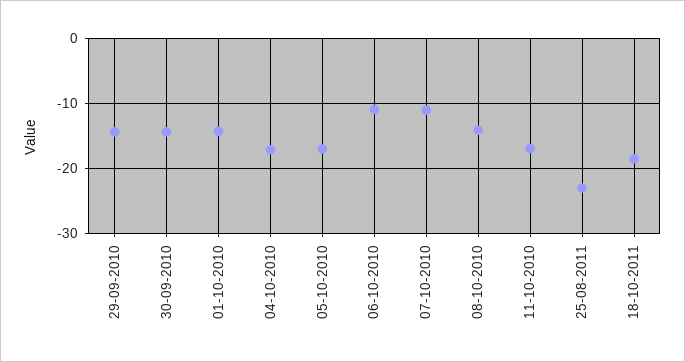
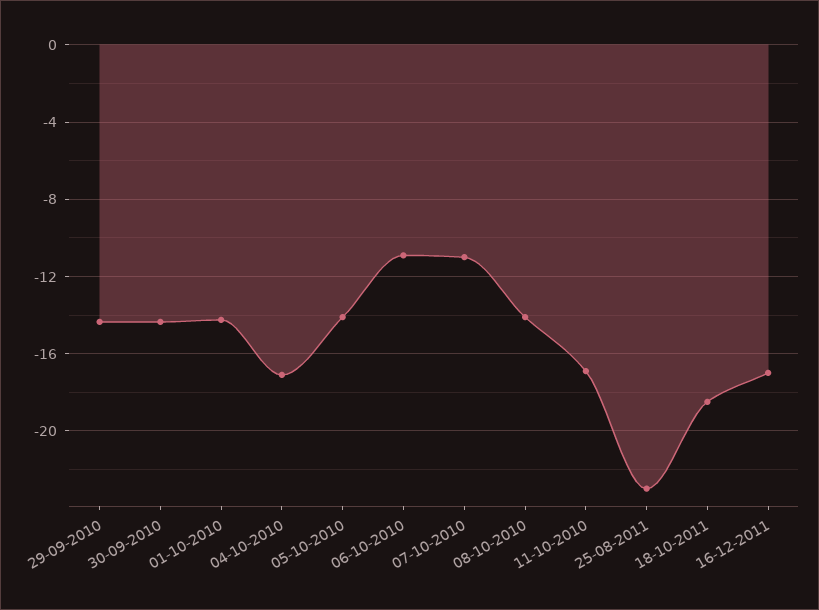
05-10-2010: -17 -> -14
16-12-2011: none -> -17

